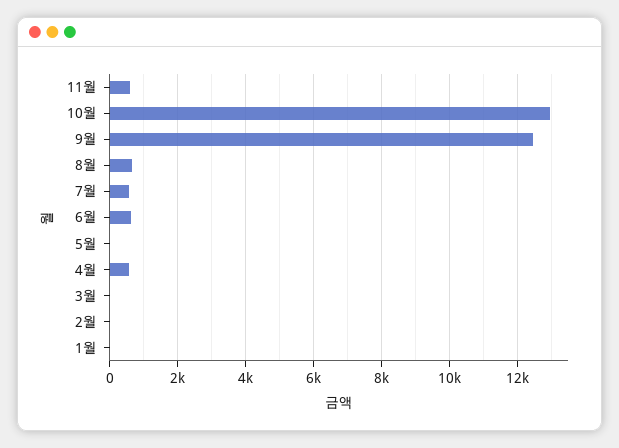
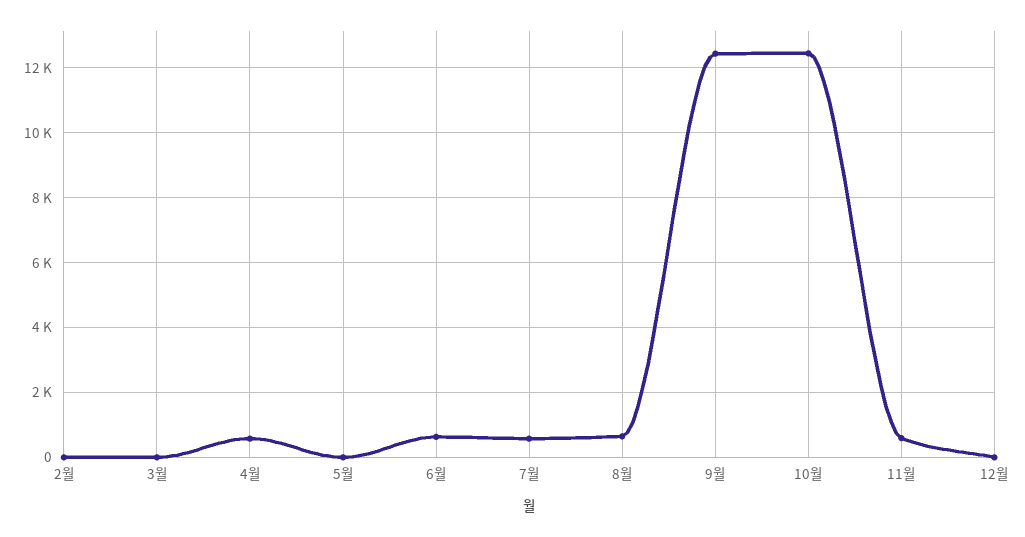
10월: 13000 -> 12400
1월: 0 -> none
12월: none -> 0

